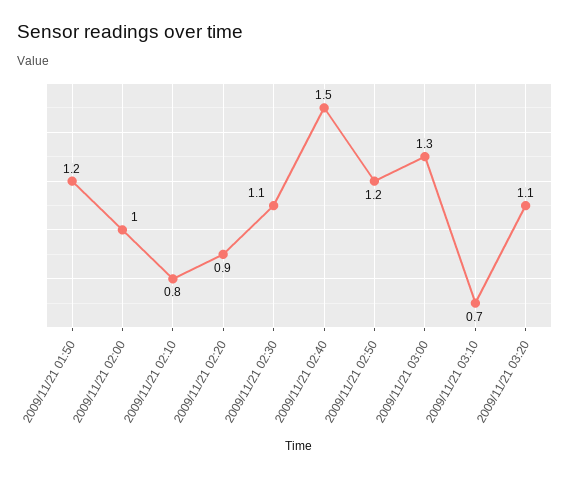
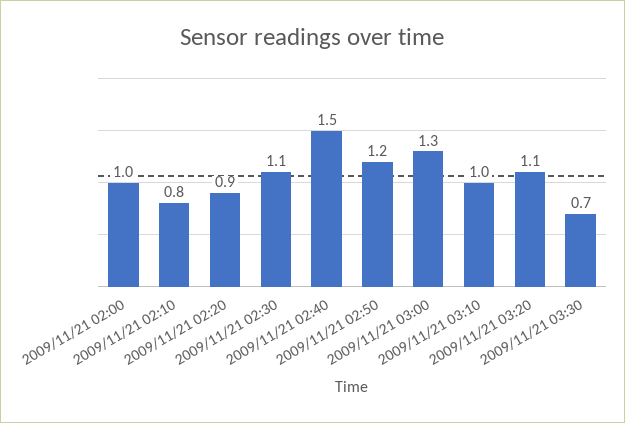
2009/11/21 01:50: 1.2 -> none
2009/11/21 03:10: 0.7 -> 1
2009/11/21 03:30: none -> 0.7

